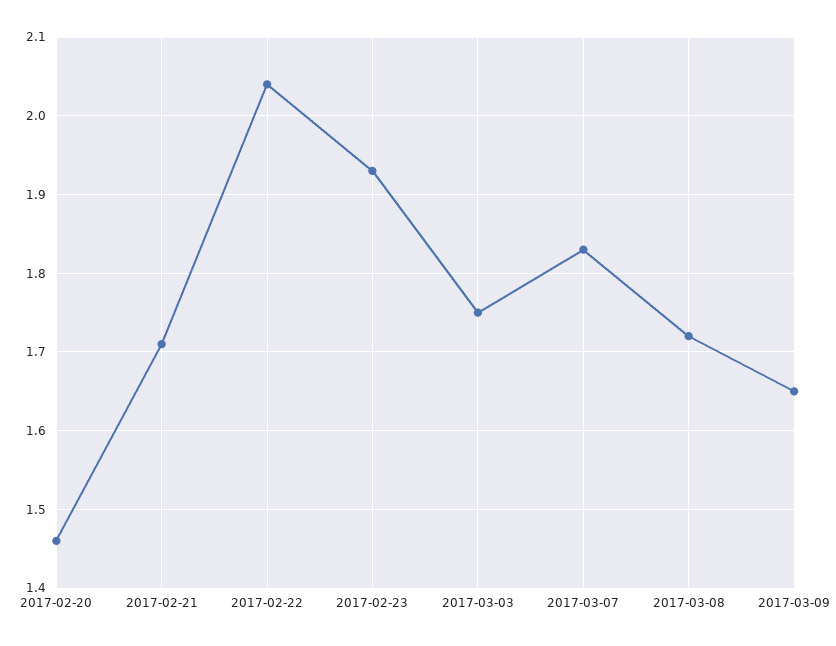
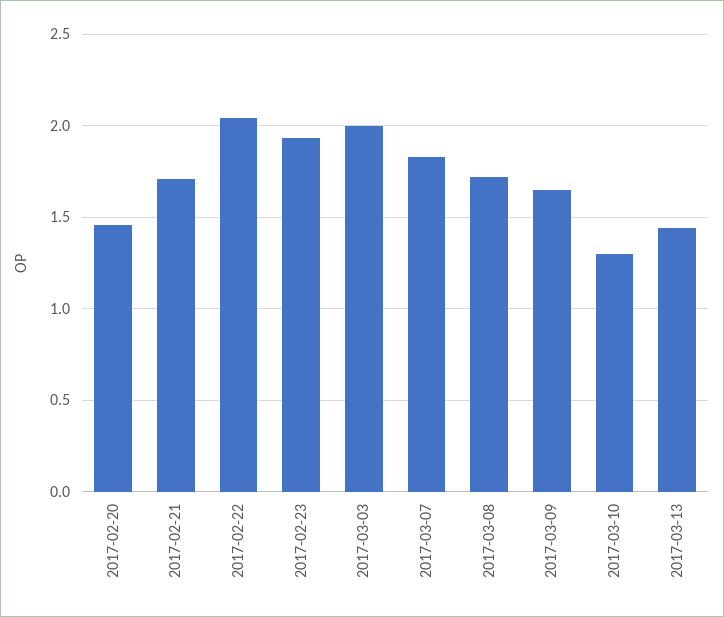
2017-03-03: 1.75 -> 2
2017-03-10: none -> 1.3
2017-03-13: none -> 1.45

